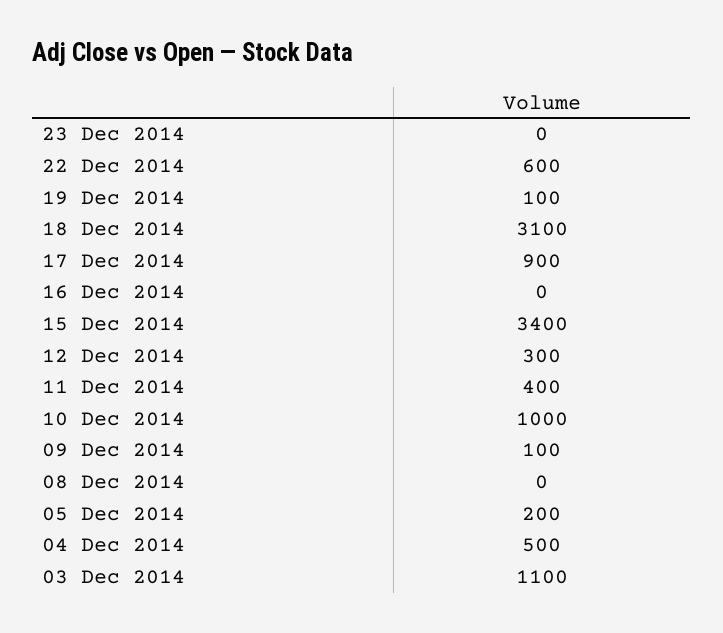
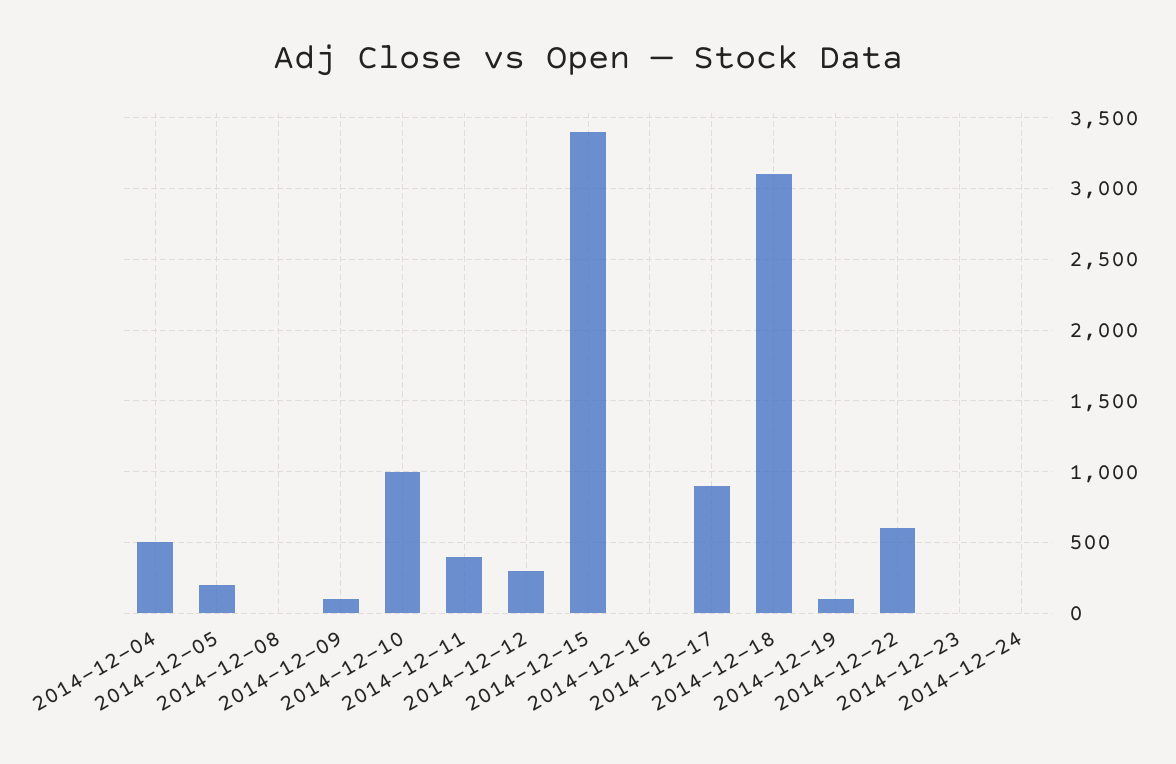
03 Dec 2014: 1100 -> none
2014-12-24: none -> 0

